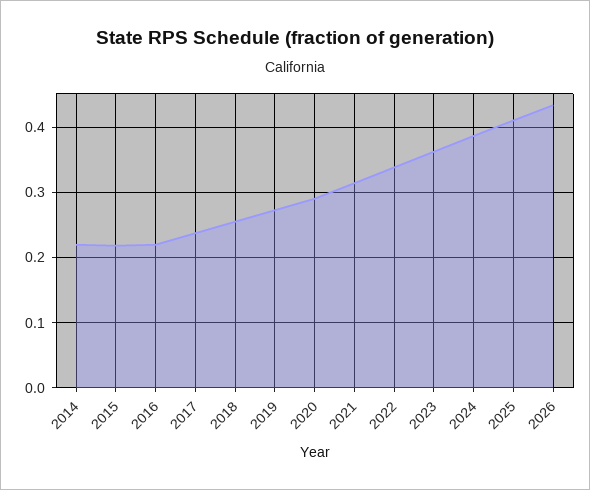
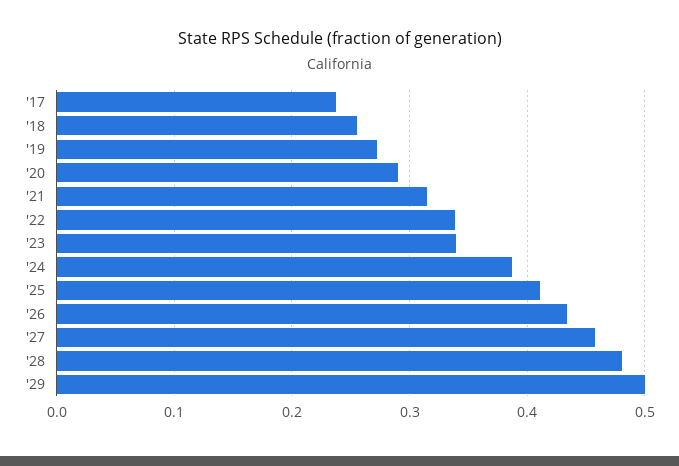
2014: 0.22 -> none
2015: 0.22 -> none
2016: 0.22 -> none
2023: 0.36 -> 0.34
'27: none -> 0.46
'28: none -> 0.48
'29: none -> 0.5

